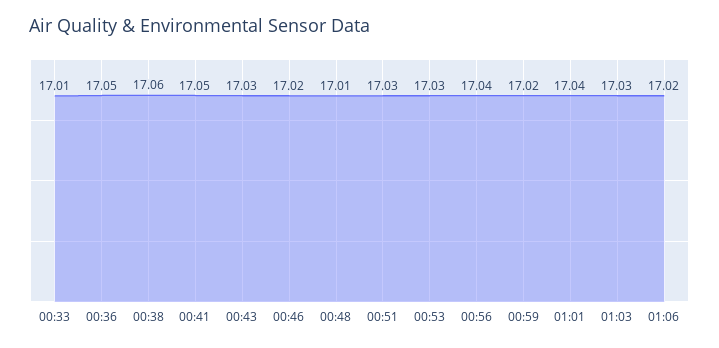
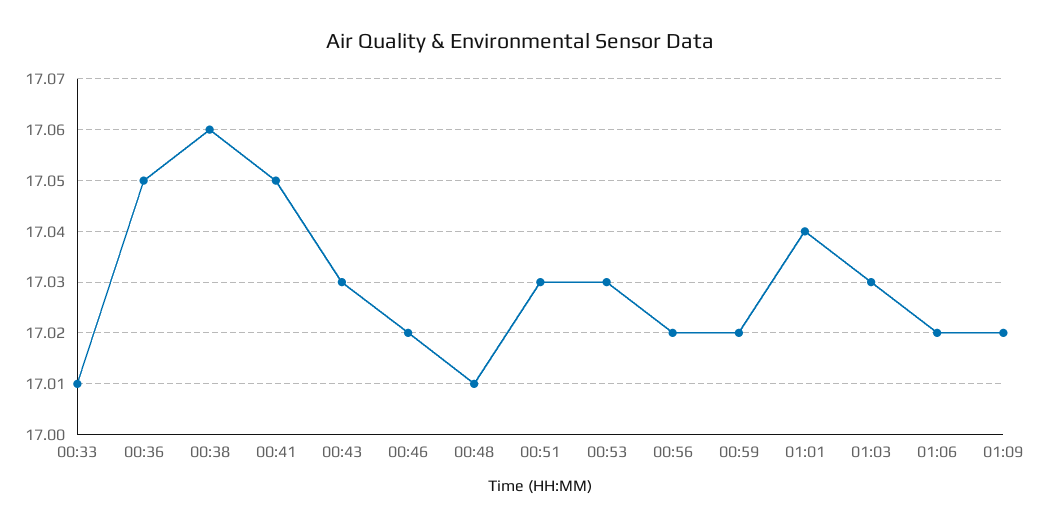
00:56: 17.04 -> 17.02
01:09: none -> 17.02

